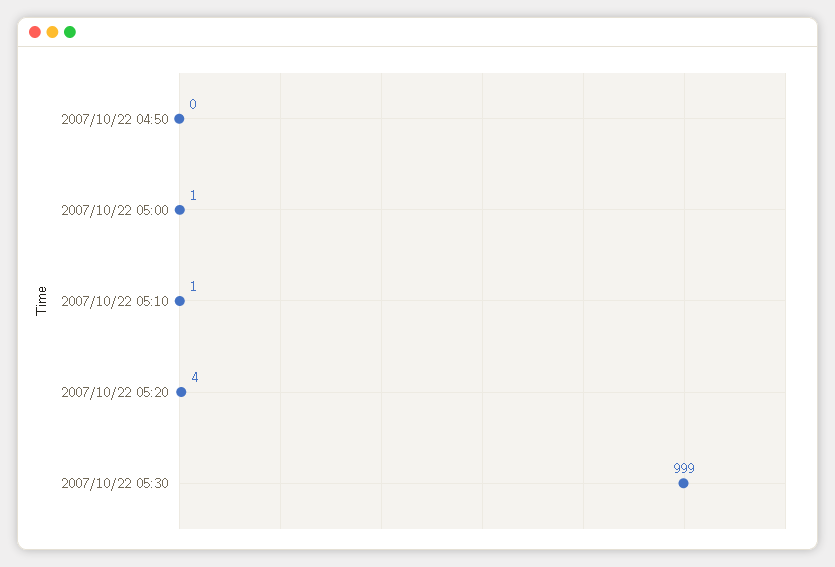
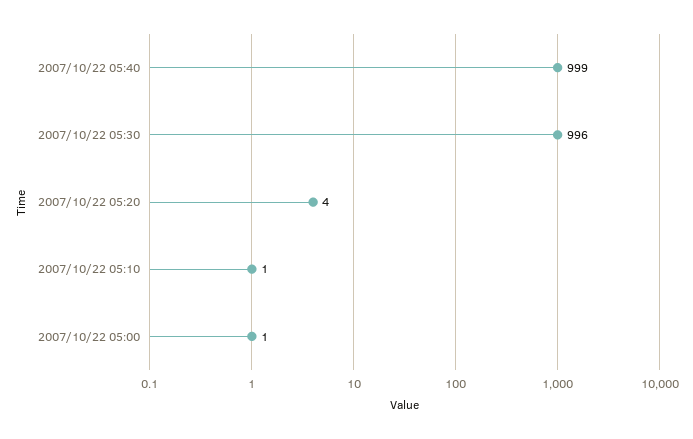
2007/10/22 04:50: 0 -> none
2007/10/22 05:30: 999 -> 996
2007/10/22 05:40: none -> 999

